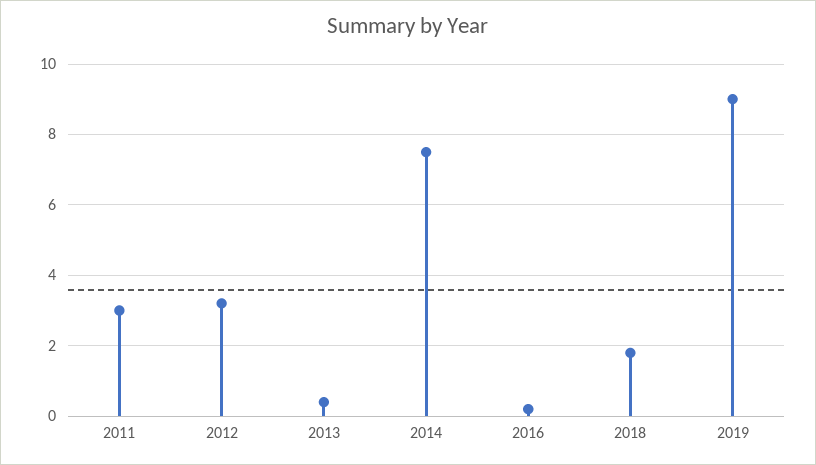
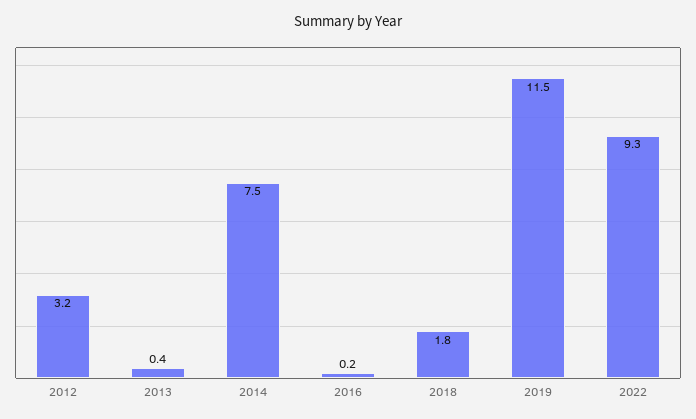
2011: 3 -> none
2019: 9 -> 11.5
2022: none -> 9.3

